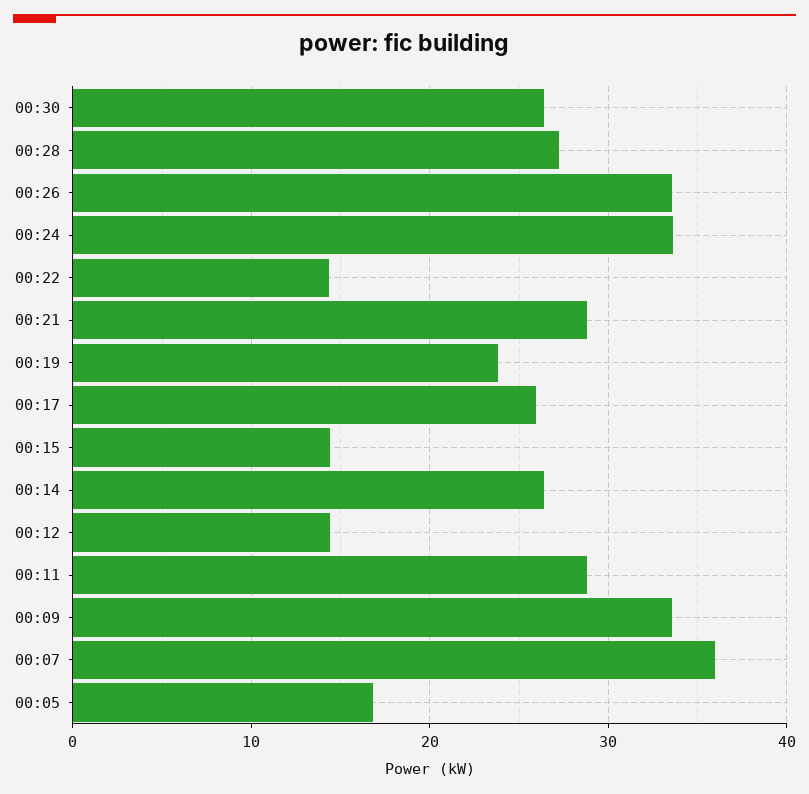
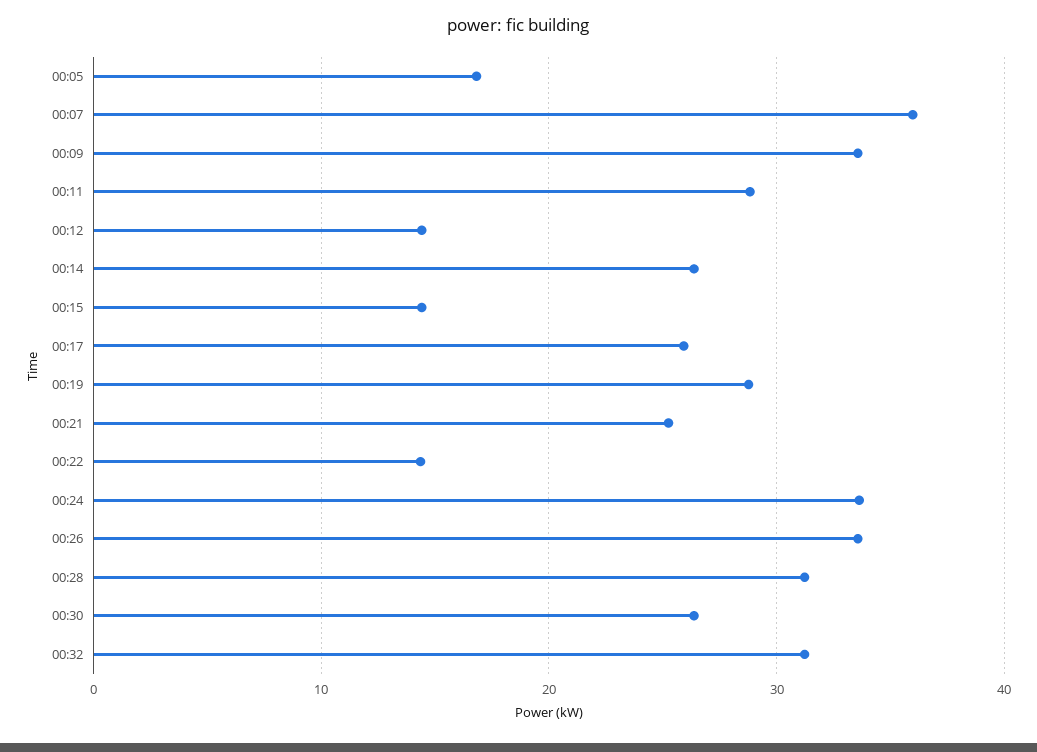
00:28: 27 -> 31
00:21: 29 -> 25
00:19: 24 -> 29
00:32: none -> 31

